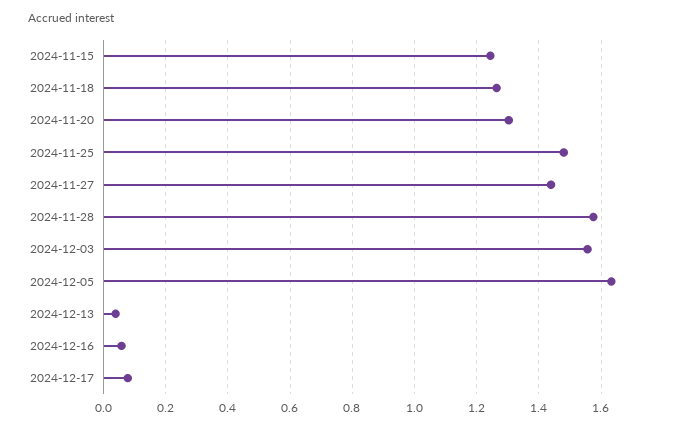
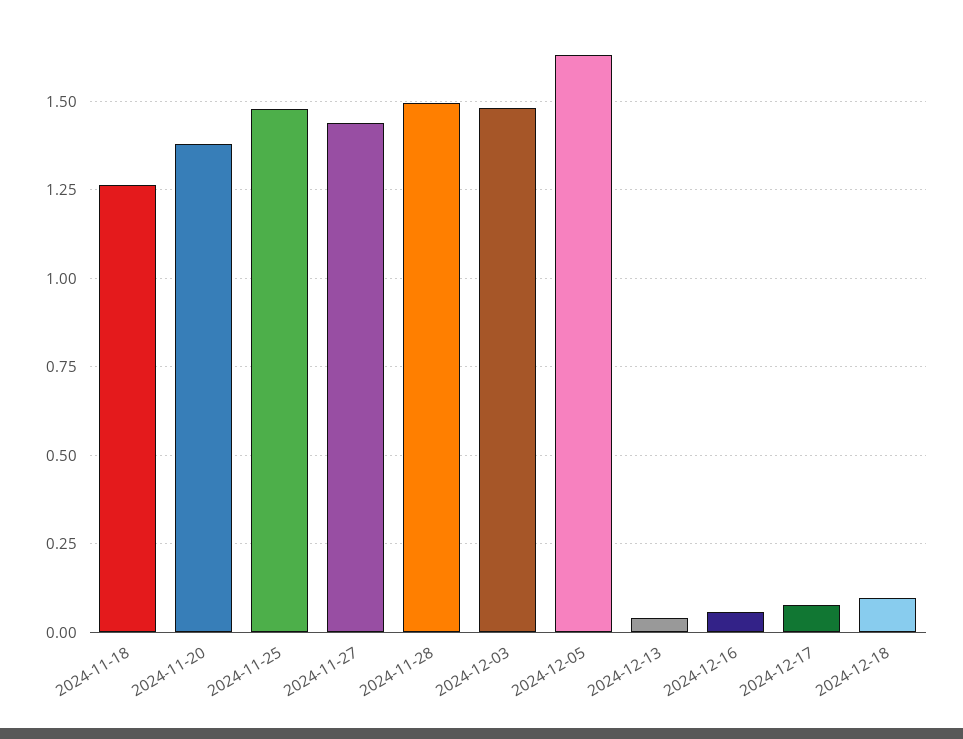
2024-11-15: 1.24 -> none
2024-11-20: 1.3 -> 1.375
2024-11-28: 1.58 -> 1.5
2024-12-03: 1.56 -> 1.475
2024-12-18: none -> 0.1

